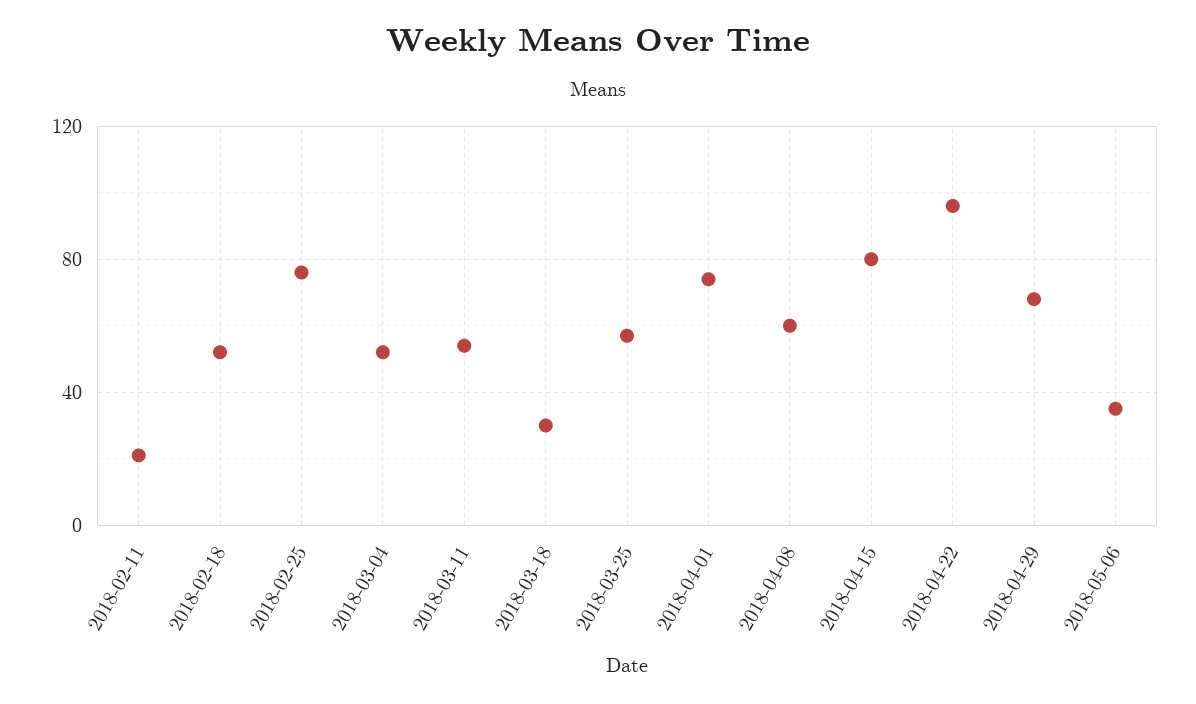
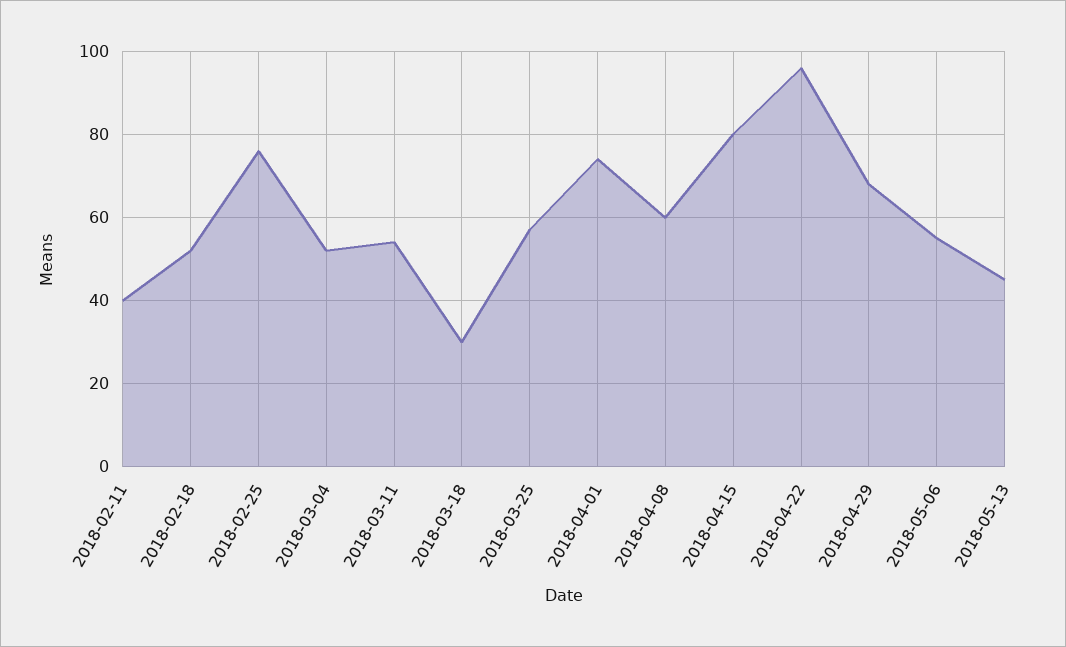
2018-02-11: 20 -> 40
2018-05-06: 35 -> 55
2018-05-13: none -> 45

